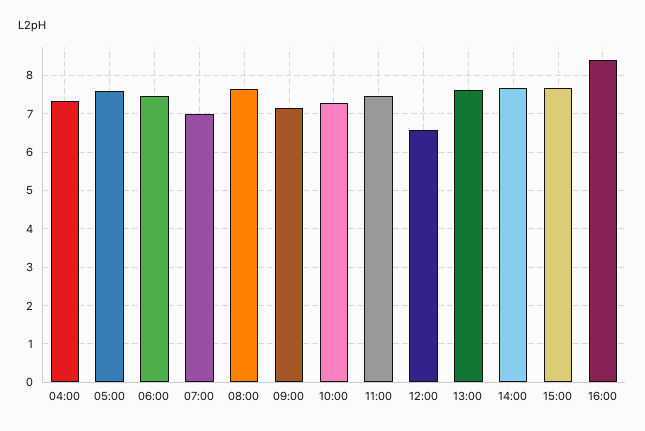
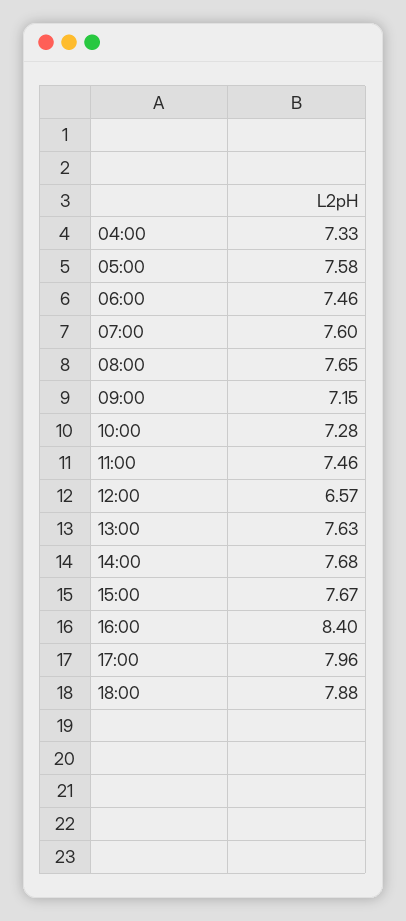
07:00: 7 -> 7.6
17:00: none -> 7.96
18:00: none -> 7.88

